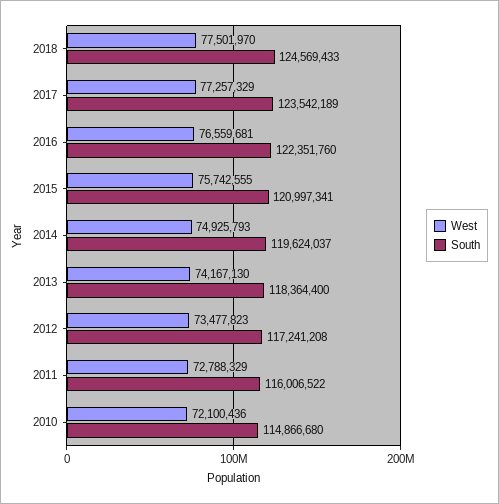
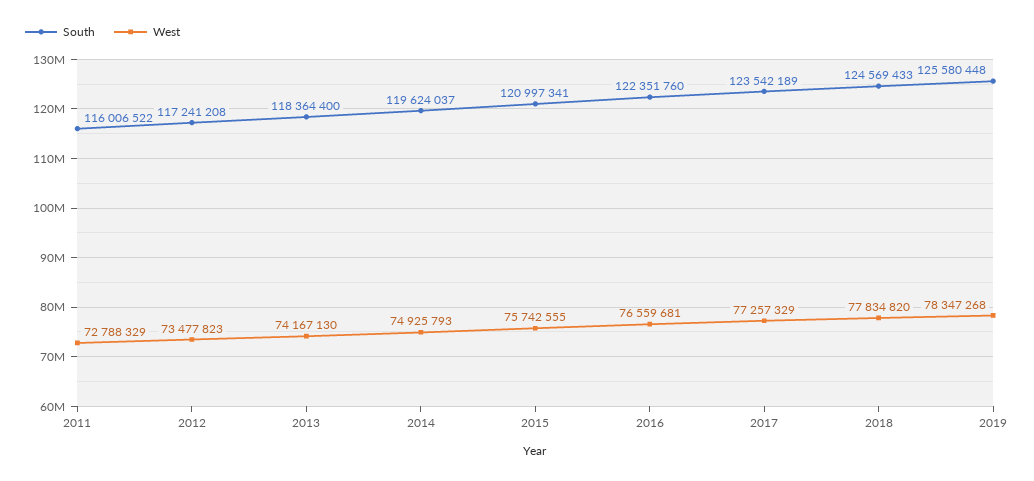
West, 2018: 77501970 -> 77834820
West, 2010: 72100436 -> none
South, 2010: 114866680 -> none
South, 2019: none -> 125580448
West, 2019: none -> 78347268

